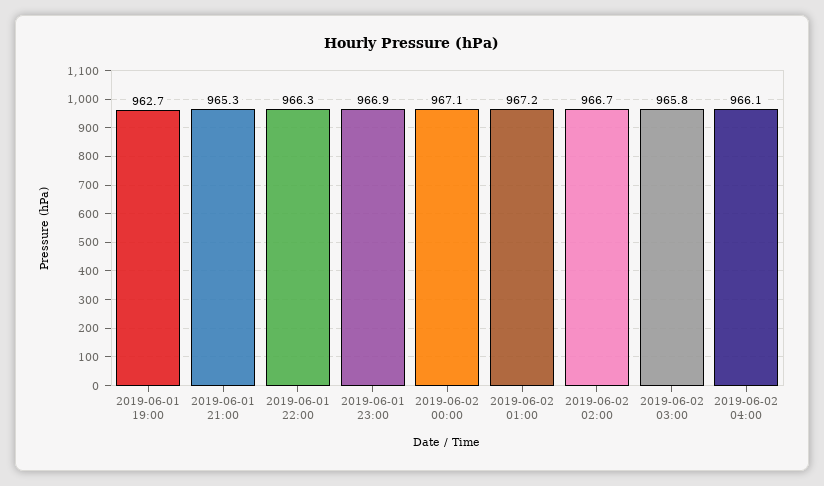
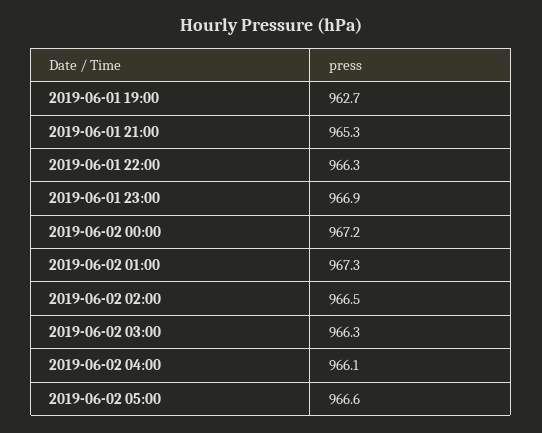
2019-06-02 00:00: 967.1 -> 967.2
2019-06-02 01:00: 967.2 -> 967.3
2019-06-02 02:00: 966.7 -> 966.5
2019-06-02 03:00: 965.8 -> 966.3
2019-06-02 05:00: none -> 966.6

